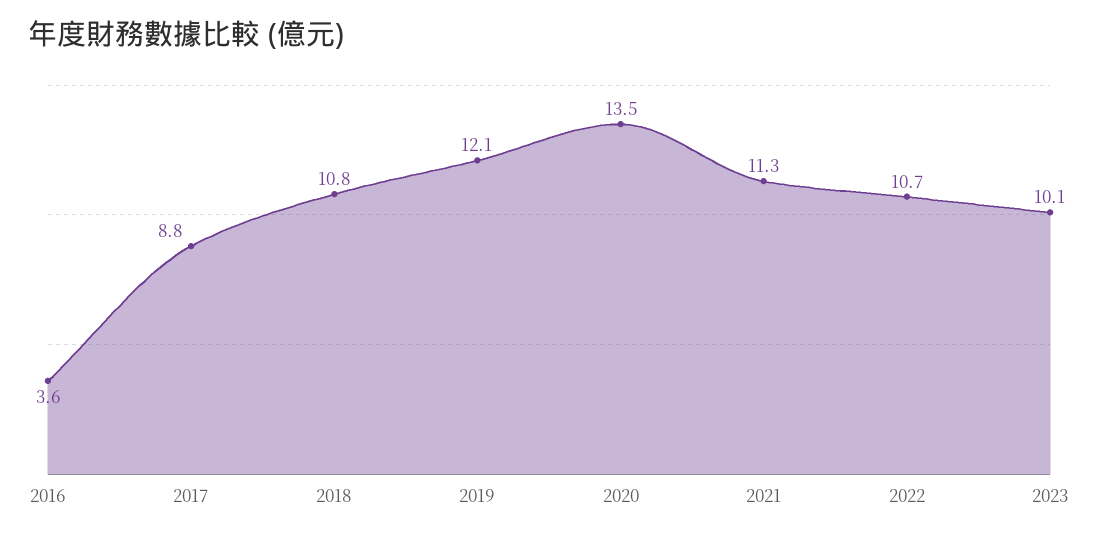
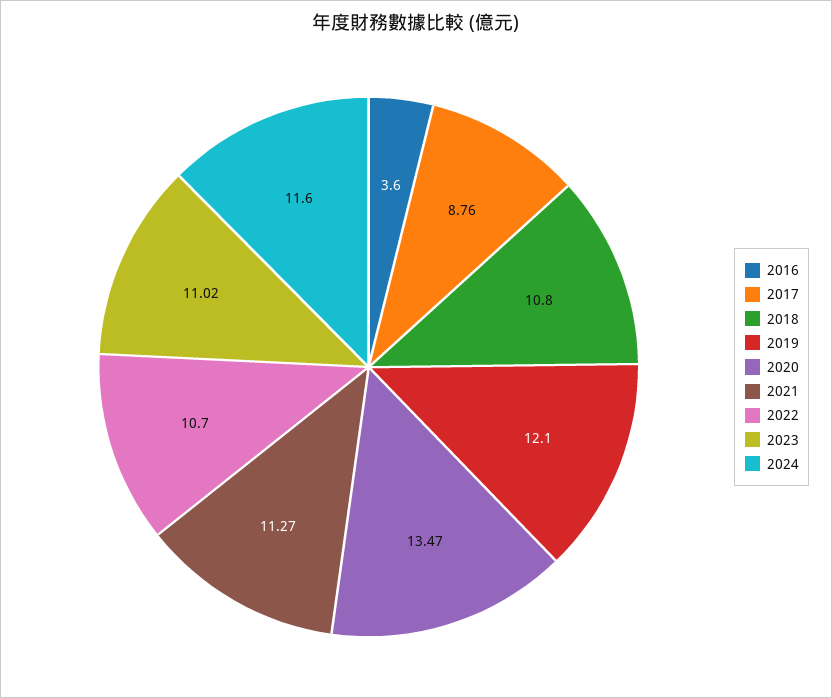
2023: 10.1 -> 11.02
2024: none -> 11.6

